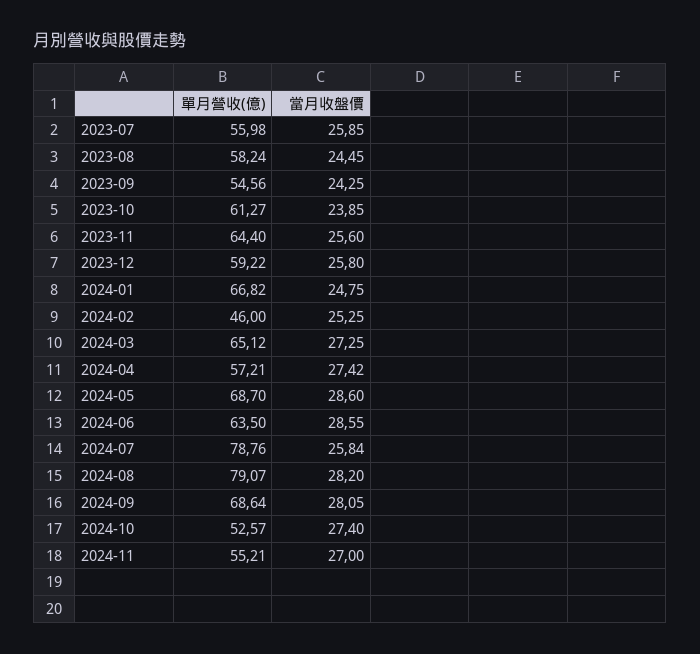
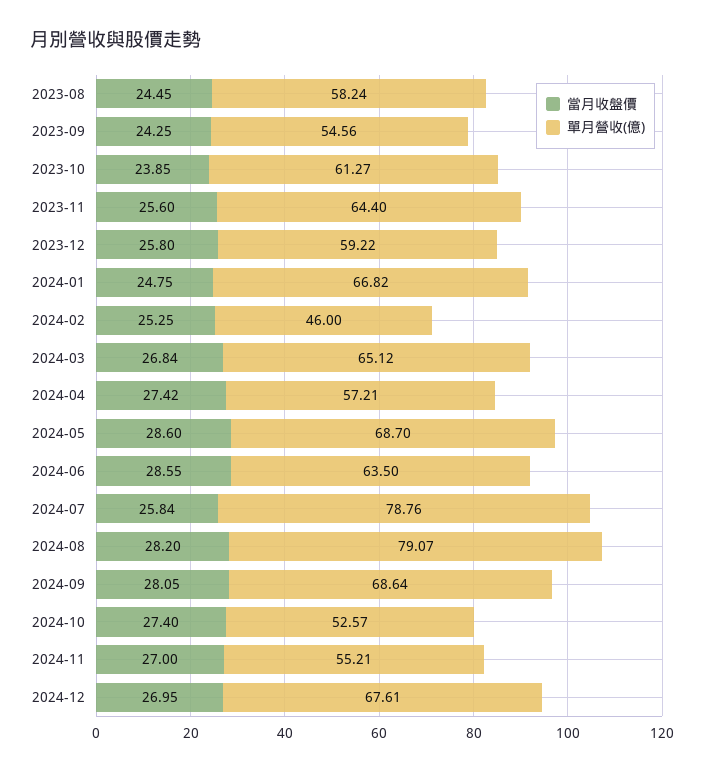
單月營收(億), 2023-07: 55.98 -> none
當月收盤價, 2023-07: 25.85 -> none
當月收盤價, 2024-03: 27.25 -> 26.84
當月收盤價, 2024-12: none -> 26.95
單月營收(億), 2024-12: none -> 67.61

